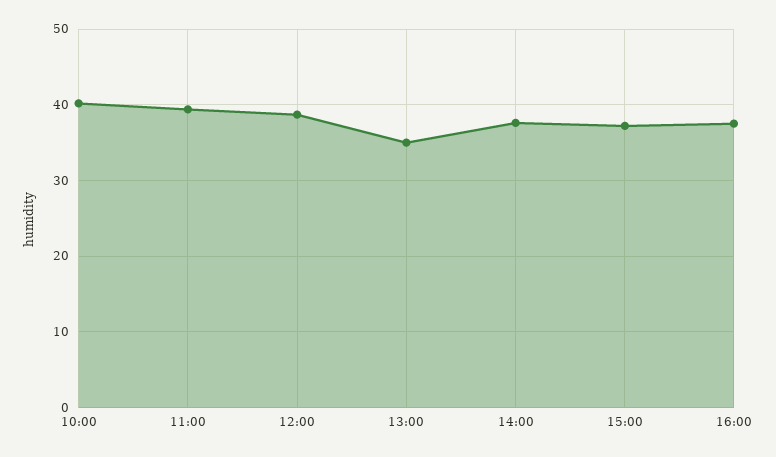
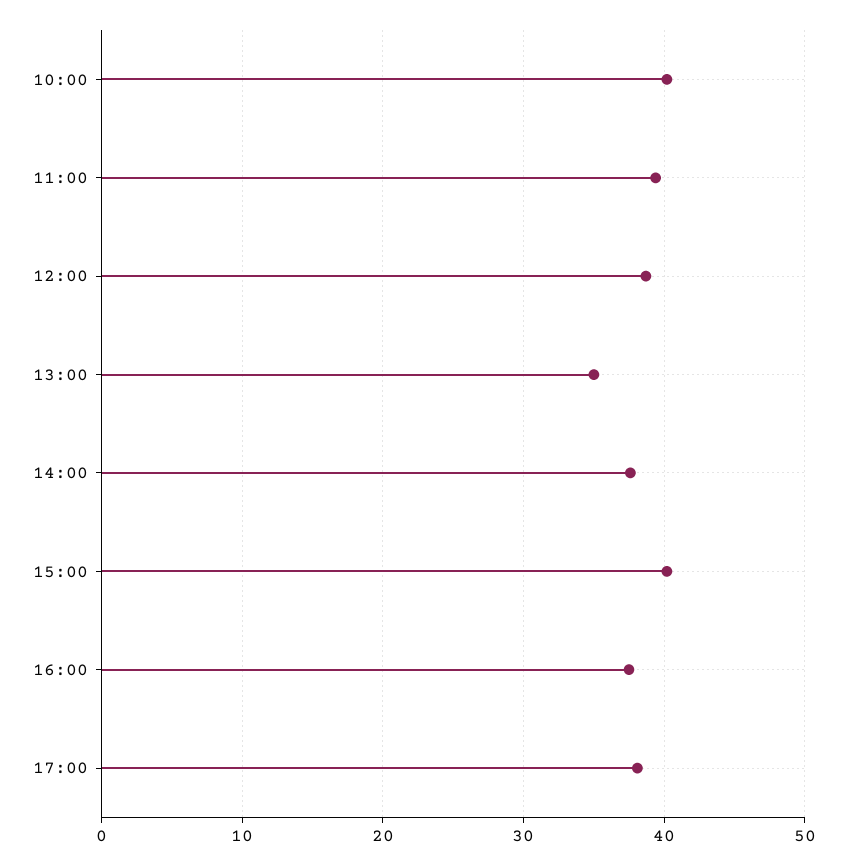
15:00: 37 -> 40
17:00: none -> 38

